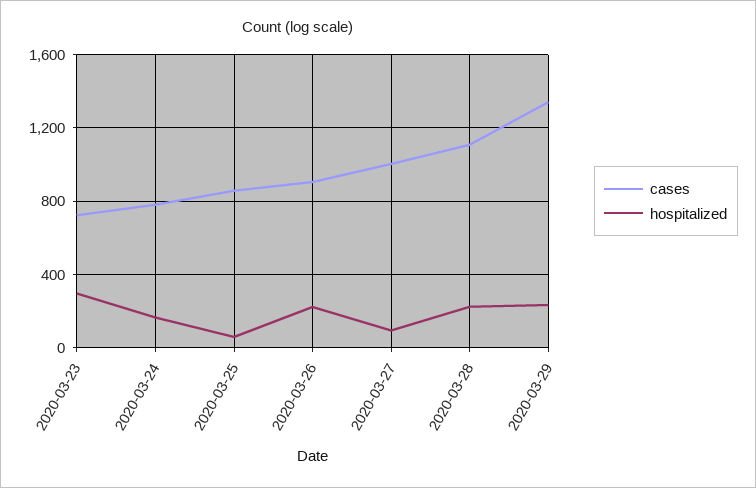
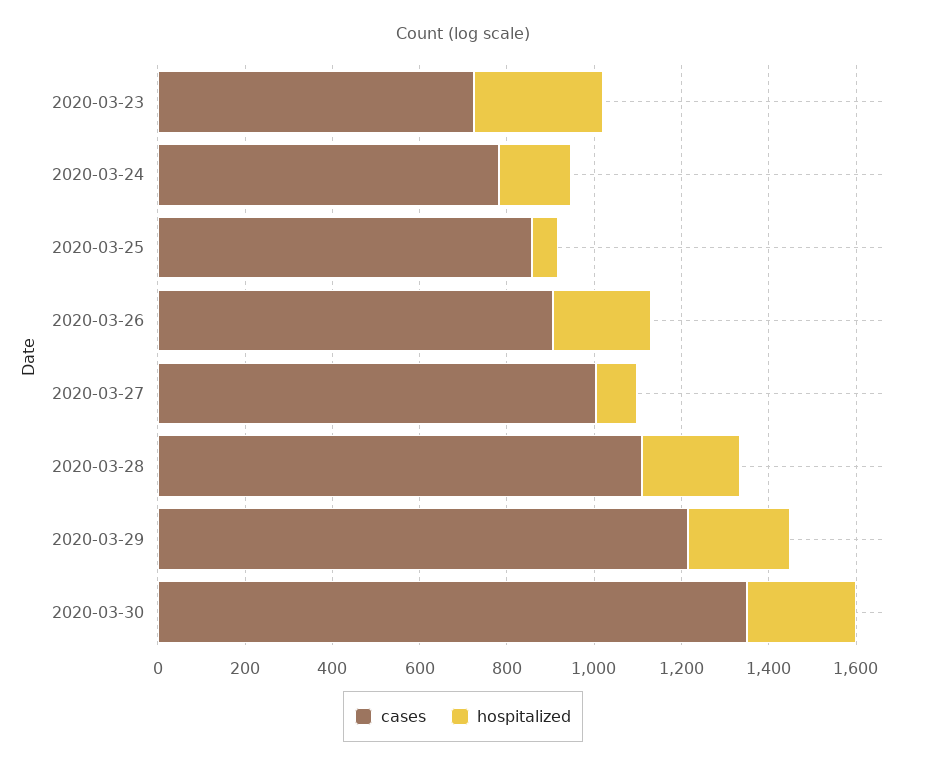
cases, 2020-03-29: 1350 -> 1200
cases, 2020-03-30: none -> 1350
hospitalized, 2020-03-30: none -> 250

